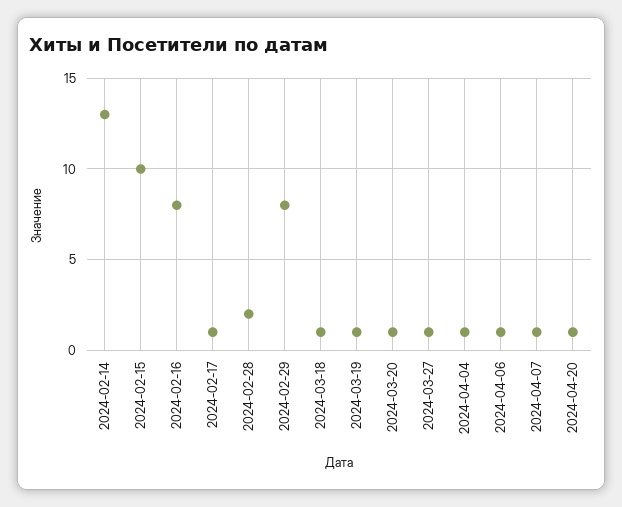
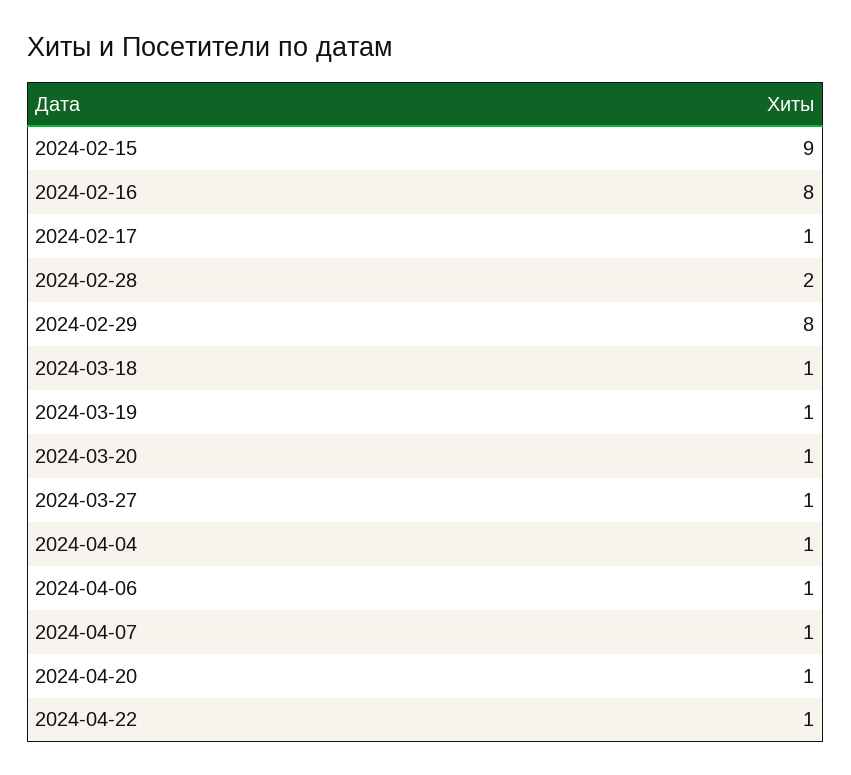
2024-02-14: 13 -> none
2024-02-15: 10 -> 9
2024-04-22: none -> 1

